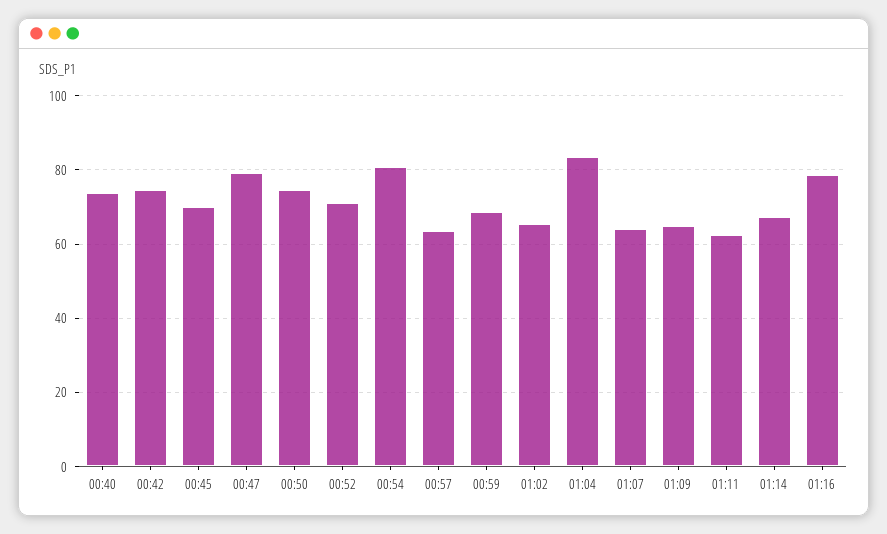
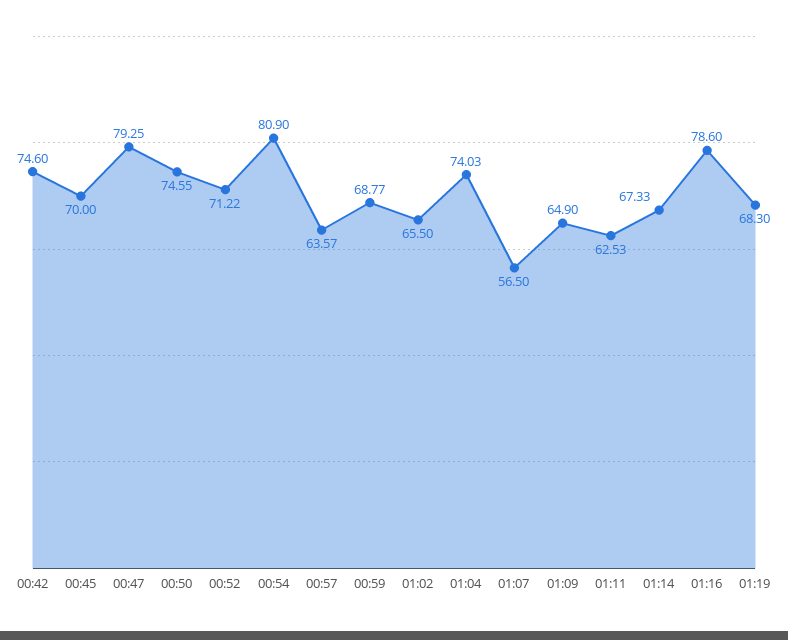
00:40: 74 -> none
01:04: 84 -> 74.03
01:07: 64 -> 56.5
01:19: none -> 68.3

